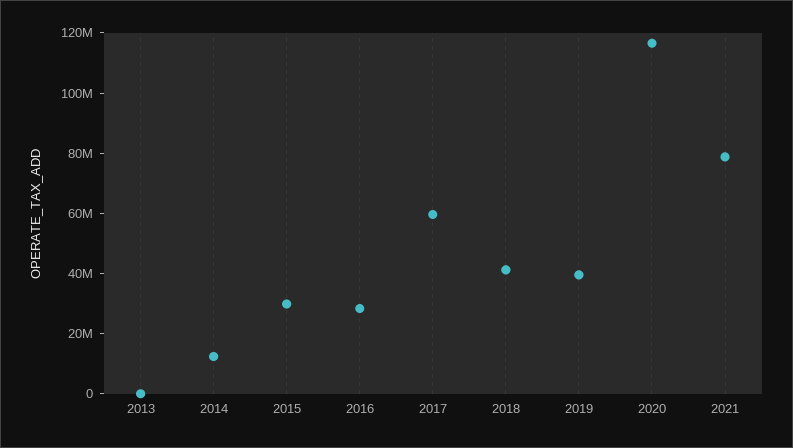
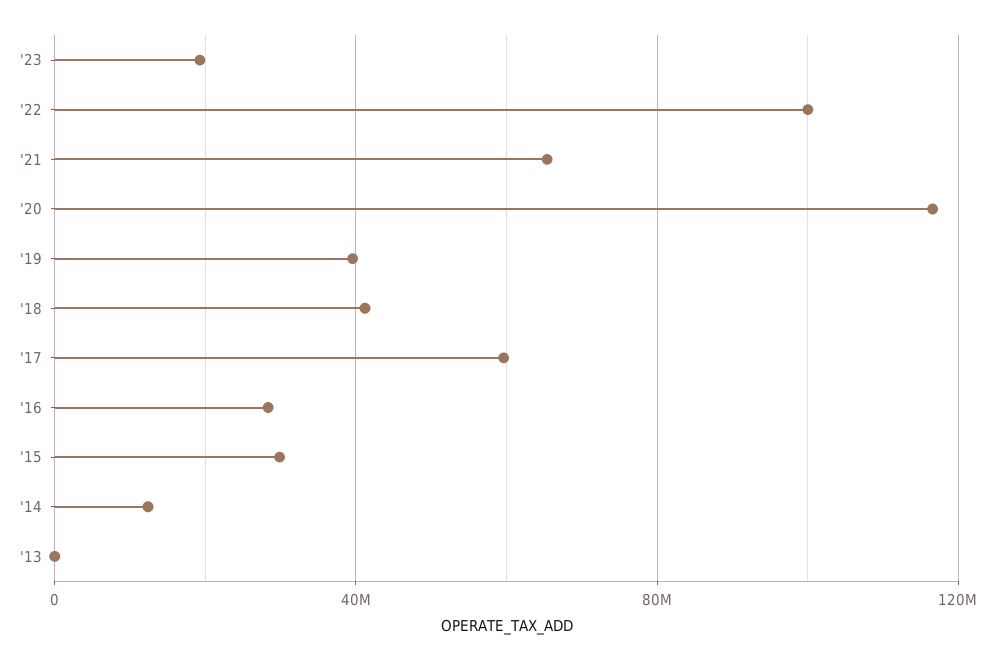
2021: 80000000 -> 65000000
'23: none -> 20000000
'22: none -> 100000000

